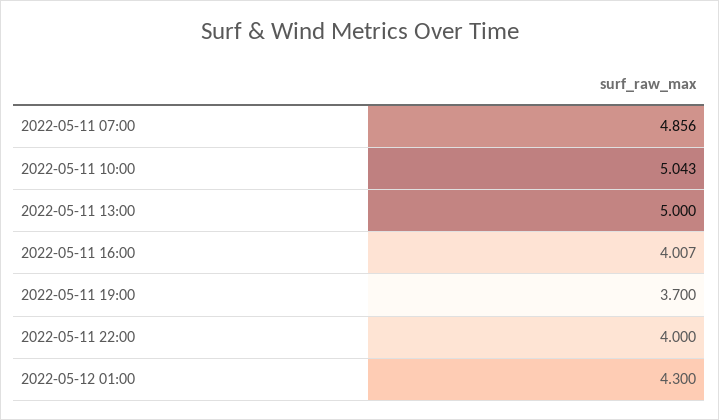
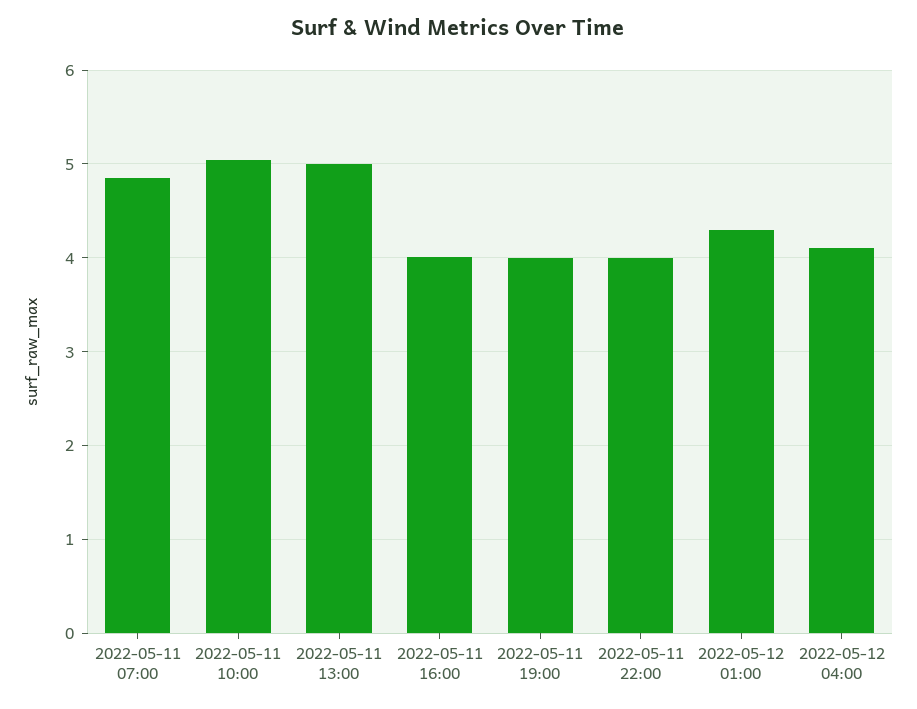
2022-05-11 19:00: 3.7 -> 4
2022-05-12 04:00: none -> 4.1

